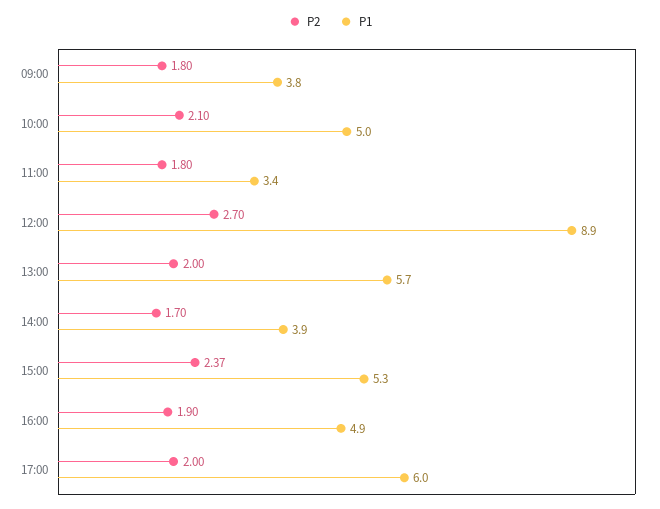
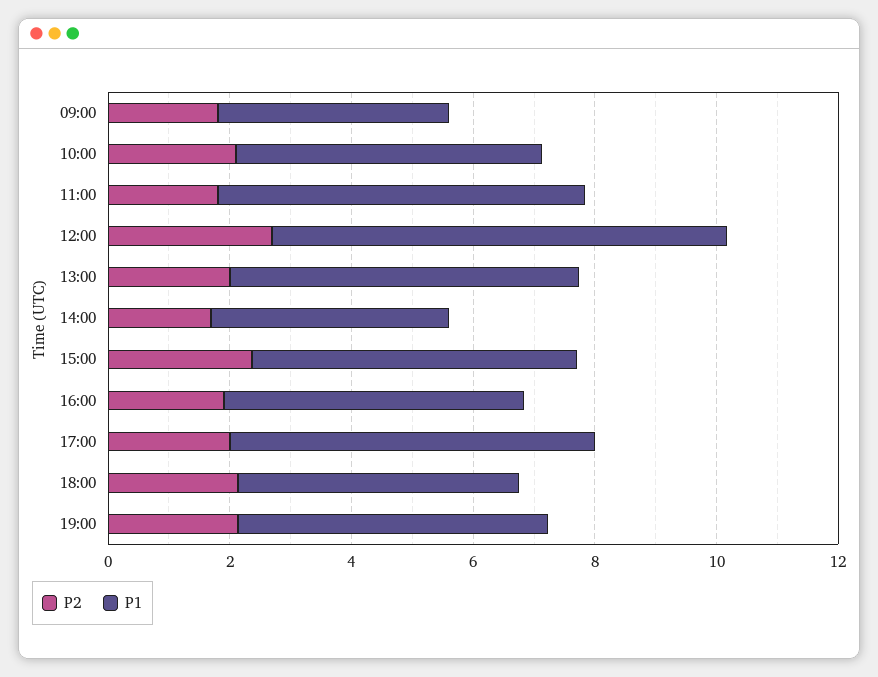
P1, 11:00: 3.4 -> 6
P1, 12:00: 8.9 -> 7.5
P2, 18:00: none -> 2
P1, 18:00: none -> 4.5
P2, 19:00: none -> 2
P1, 19:00: none -> 5

